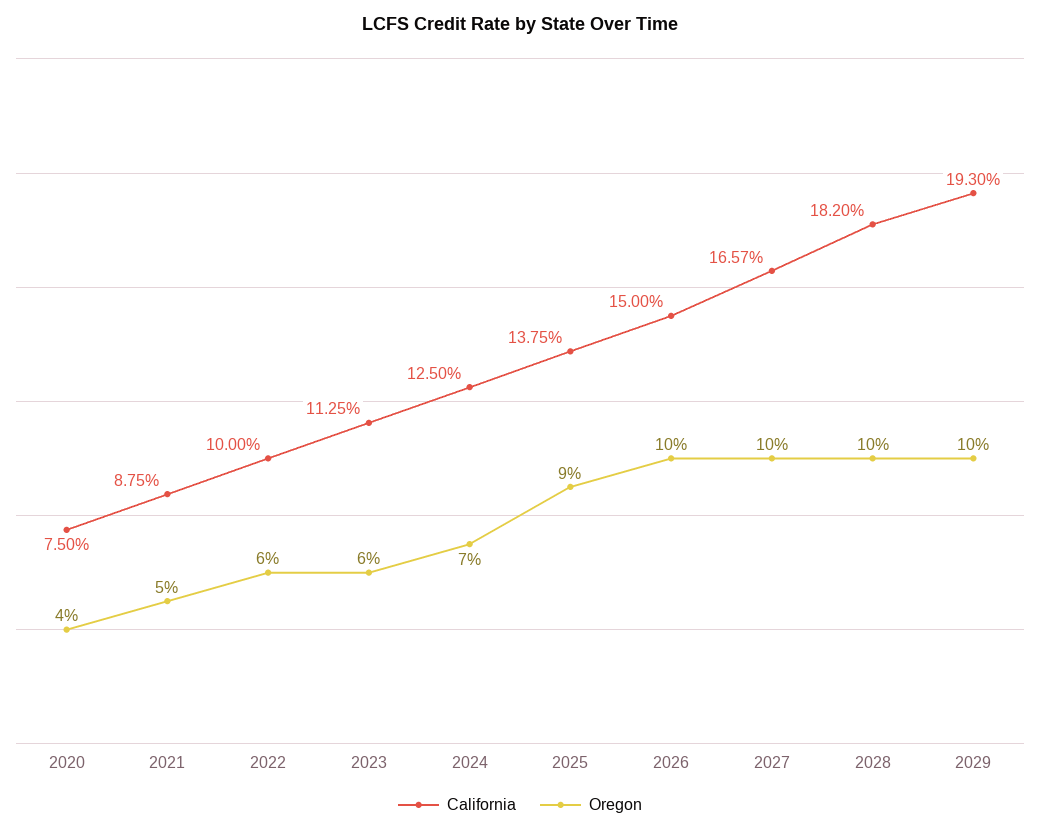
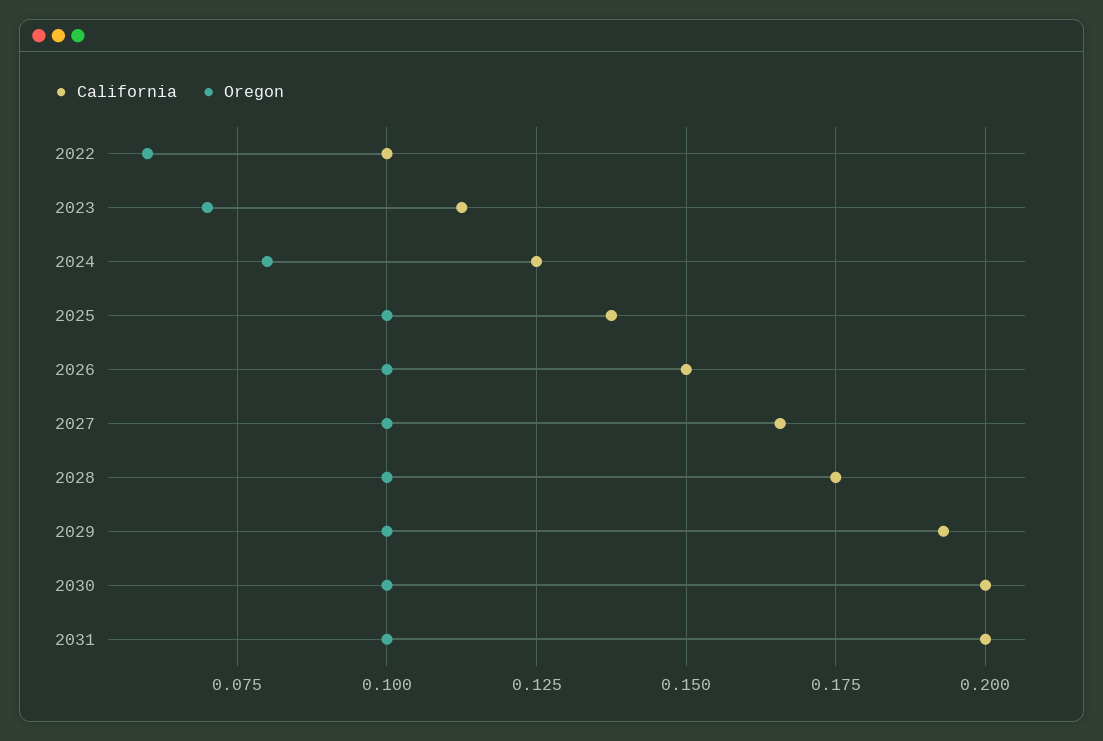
California, 2020: 0.075 -> none
Oregon, 2020: 0.04 -> none
California, 2021: 0.0875 -> none
Oregon, 2021: 0.05 -> none
Oregon, 2023: 0.06 -> 0.07
Oregon, 2024: 0.07 -> 0.08
Oregon, 2025: 0.09 -> 0.1
California, 2028: 0.182 -> 0.175
California, 2030: none -> 0.2
Oregon, 2030: none -> 0.1
California, 2031: none -> 0.2
Oregon, 2031: none -> 0.1

